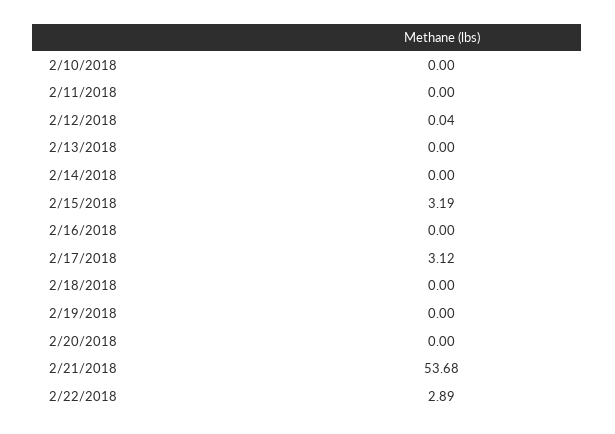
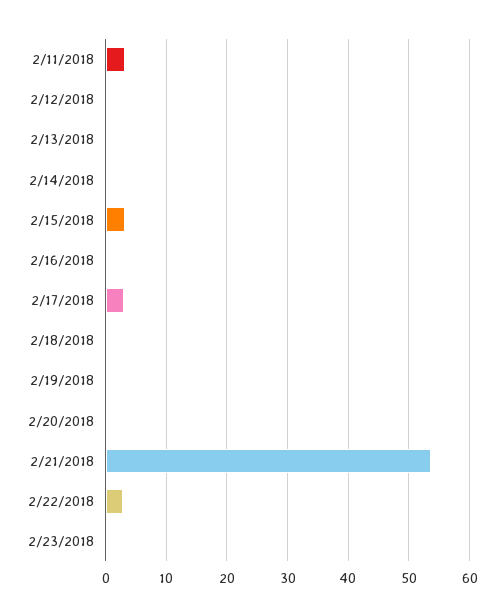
2/10/2018: 0 -> none
2/11/2018: 0 -> 3
2/23/2018: none -> 0

